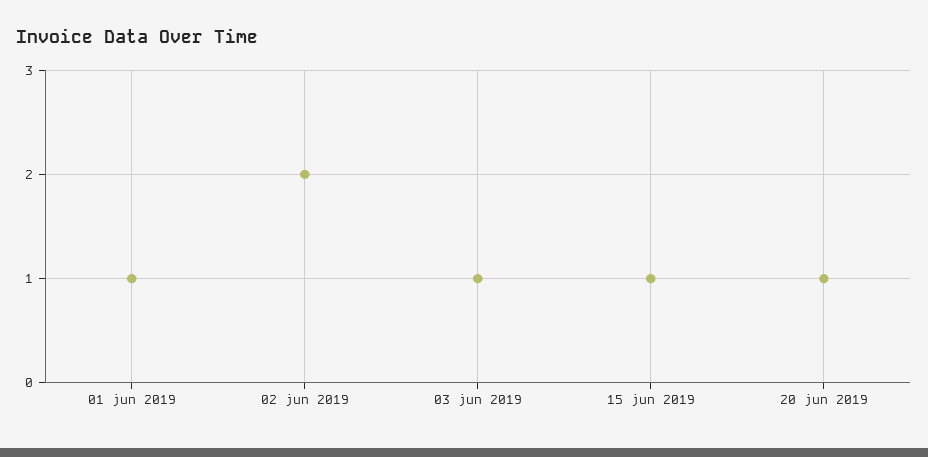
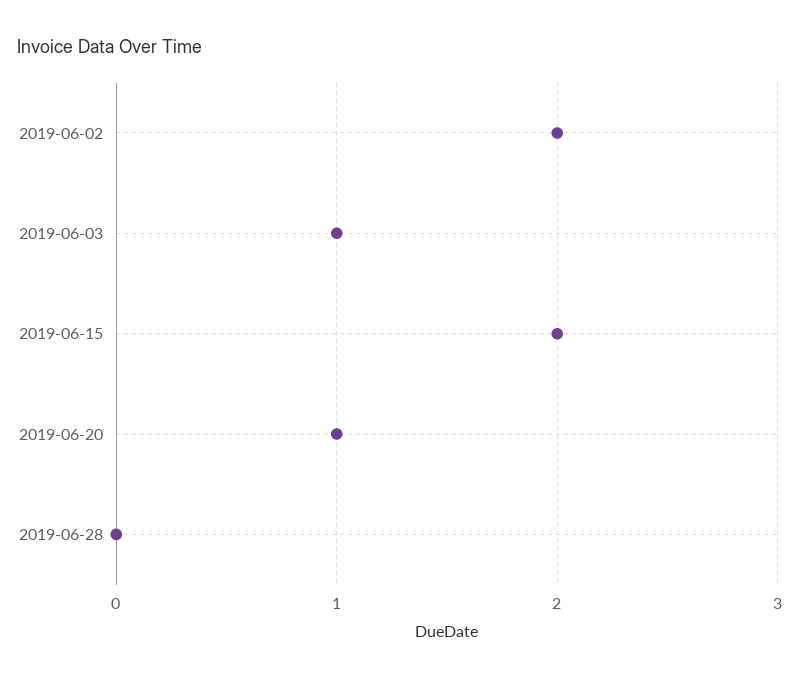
01 jun 2019: 1 -> none
15 jun 2019: 1 -> 2
2019-06-28: none -> 0

